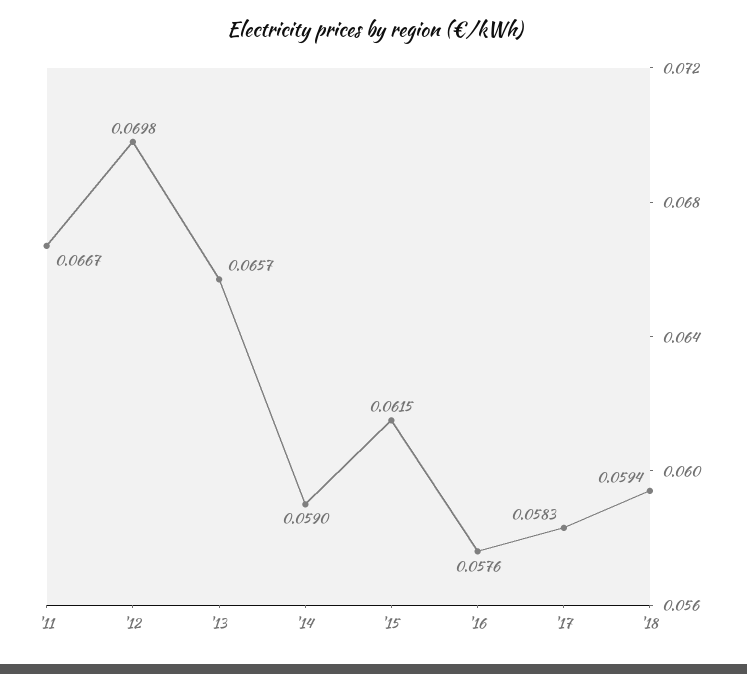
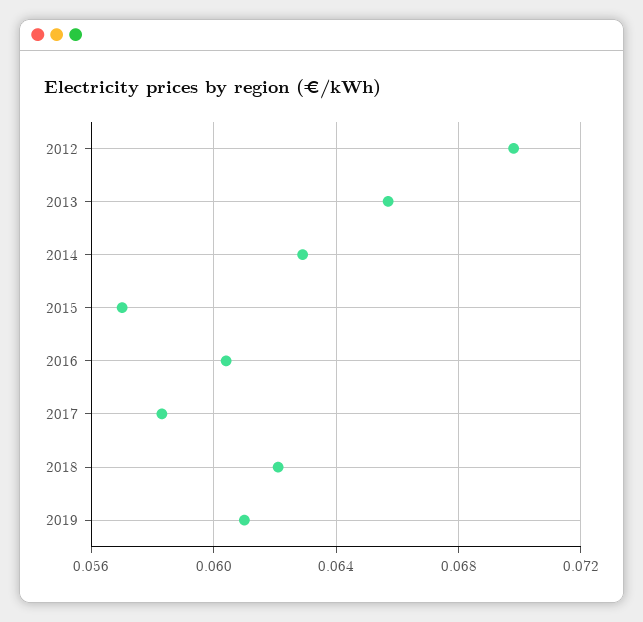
'11: 0.0667 -> none
'14: 0.059 -> 0.063
'15: 0.0615 -> 0.057
'16: 0.0576 -> 0.0605
'18: 0.0594 -> 0.062
2019: none -> 0.061

